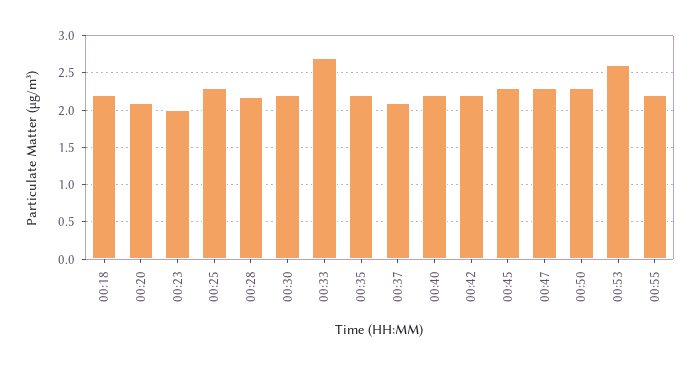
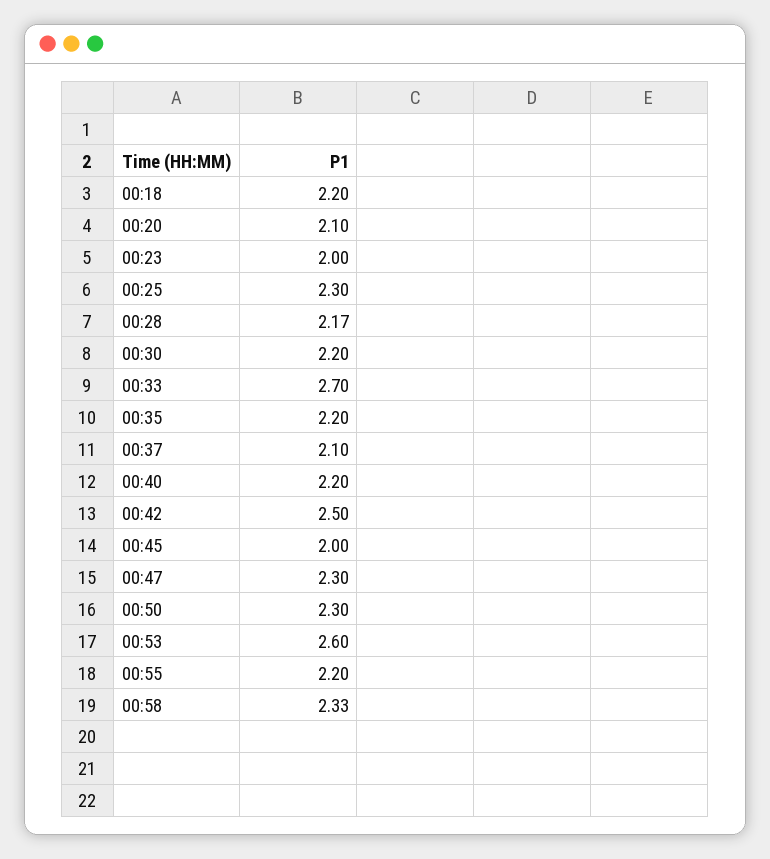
00:42: 2.2 -> 2.5
00:45: 2.3 -> 2
00:58: none -> 2.33

